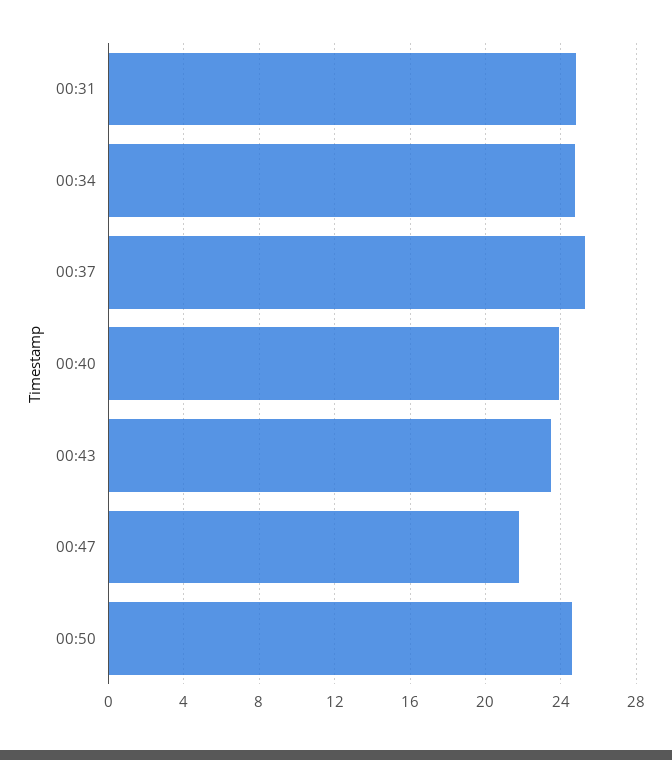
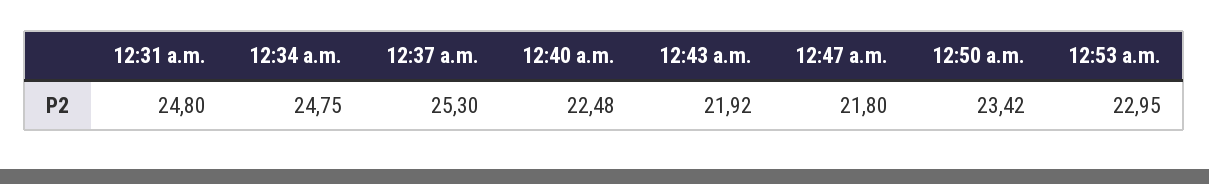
00:40: 24 -> 22.48
00:43: 23.5 -> 21.92
00:50: 24.5 -> 23.42
12:53 a.m.: none -> 22.95

